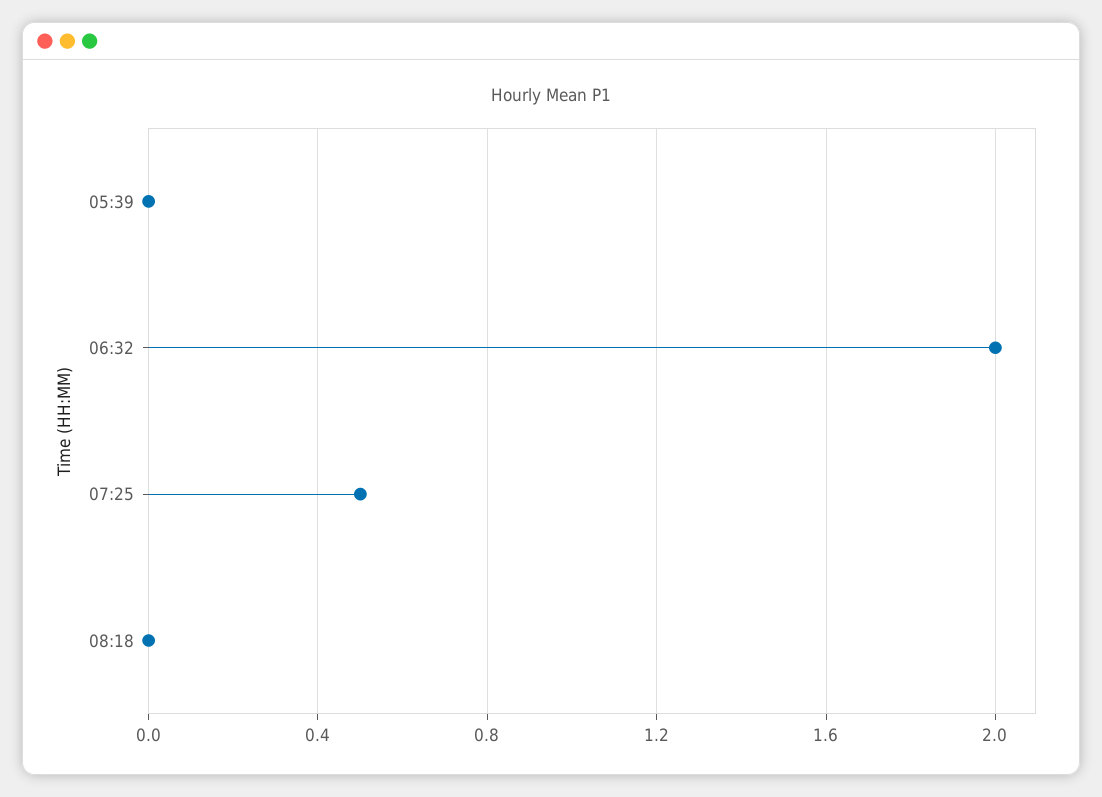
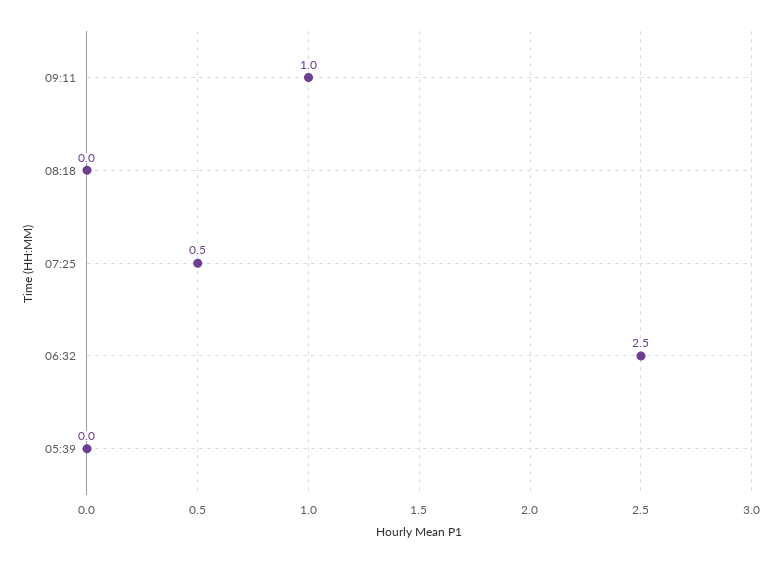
06:32: 2 -> 2.5
09:11: none -> 1

